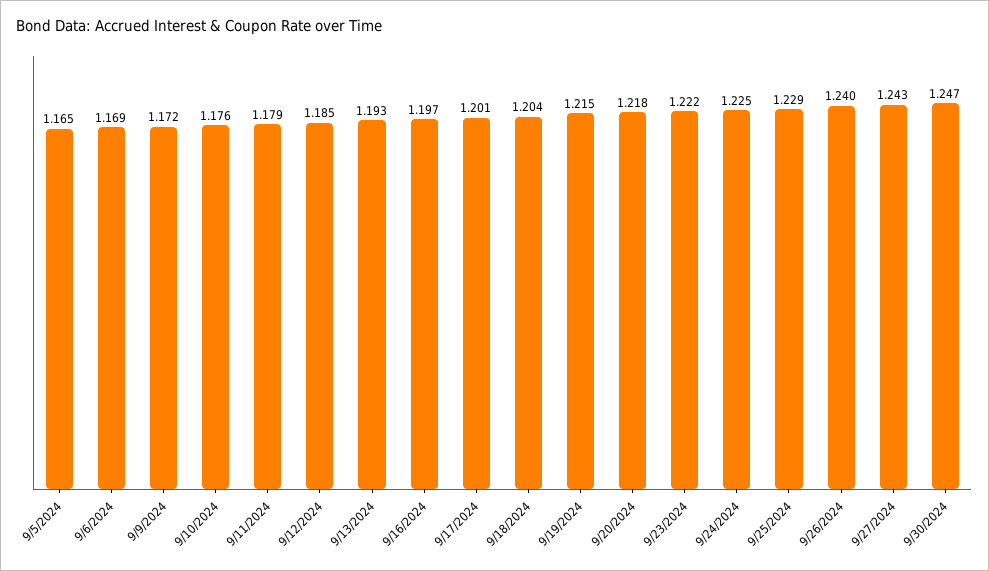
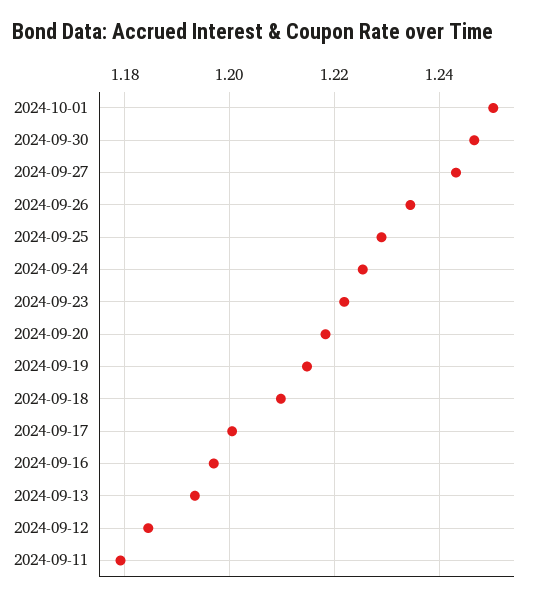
9/5/2024: 1.165 -> none
9/6/2024: 1.169 -> none
9/9/2024: 1.172 -> none
9/10/2024: 1.176 -> none
9/18/2024: 1.204 -> 1.21
9/26/2024: 1.24 -> 1.234
2024-10-01: none -> 1.25

